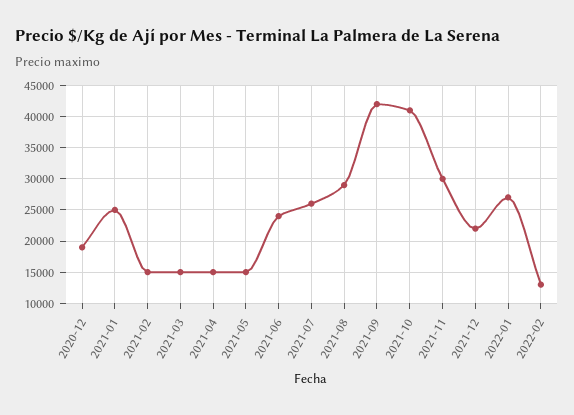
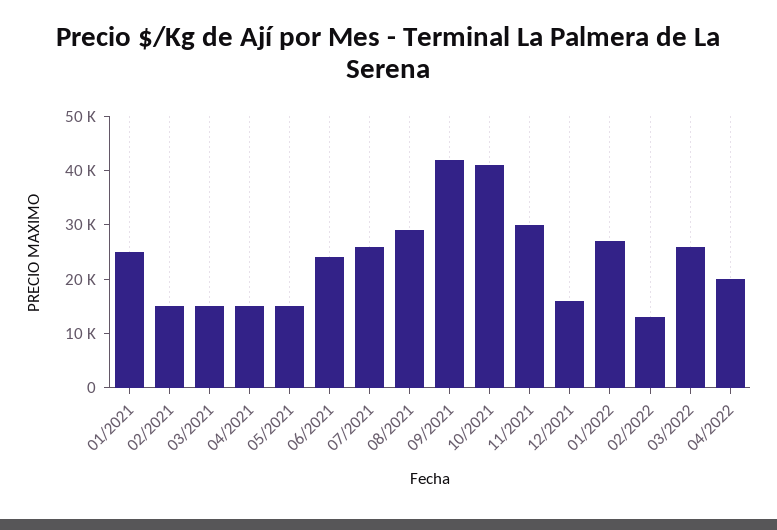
2020-12: 19000 -> none
2021-12: 22000 -> 16000
03/2022: none -> 26000
04/2022: none -> 20000

